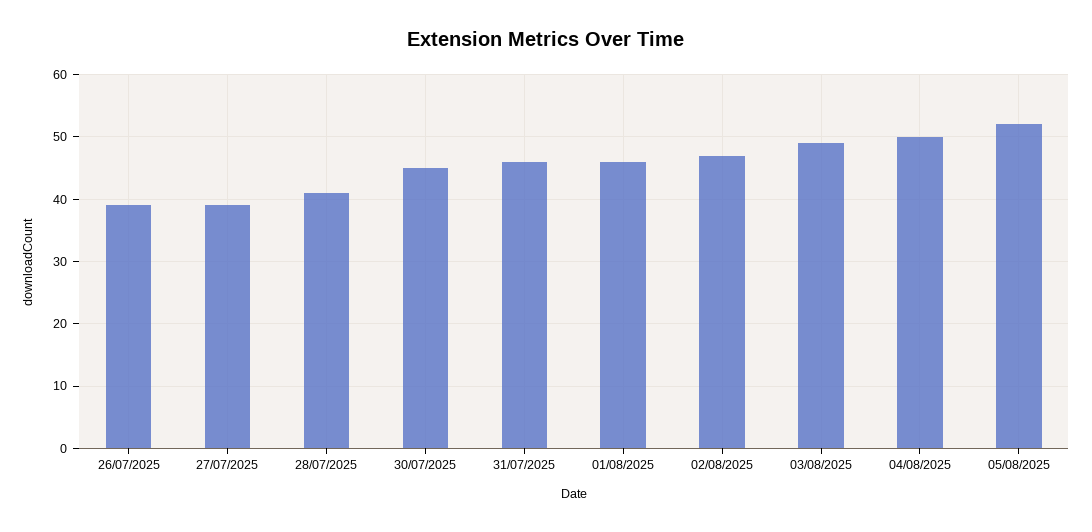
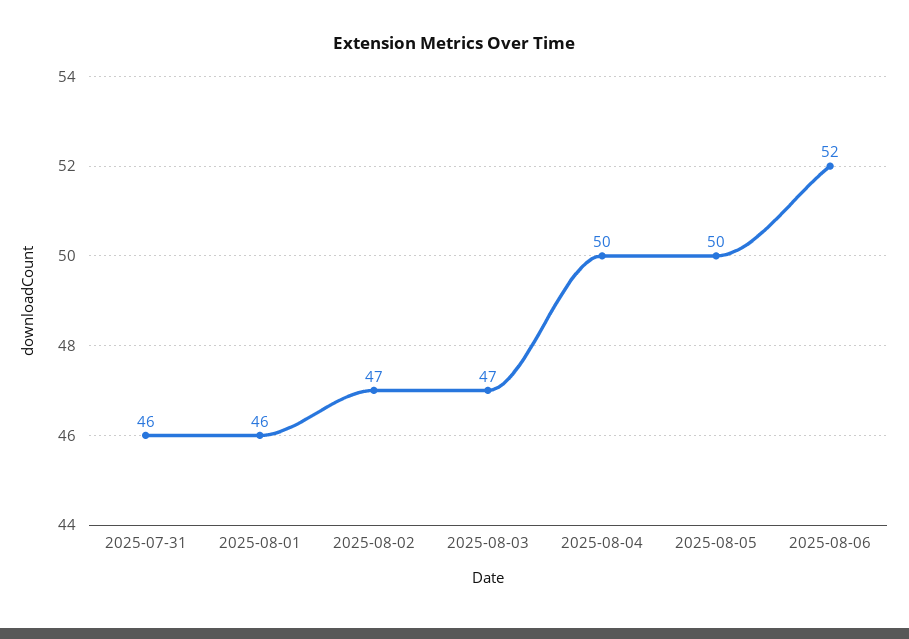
26/07/2025: 39 -> none
27/07/2025: 39 -> none
28/07/2025: 41 -> none
30/07/2025: 45 -> none
03/08/2025: 49 -> 47
05/08/2025: 52 -> 50
2025-08-06: none -> 52

